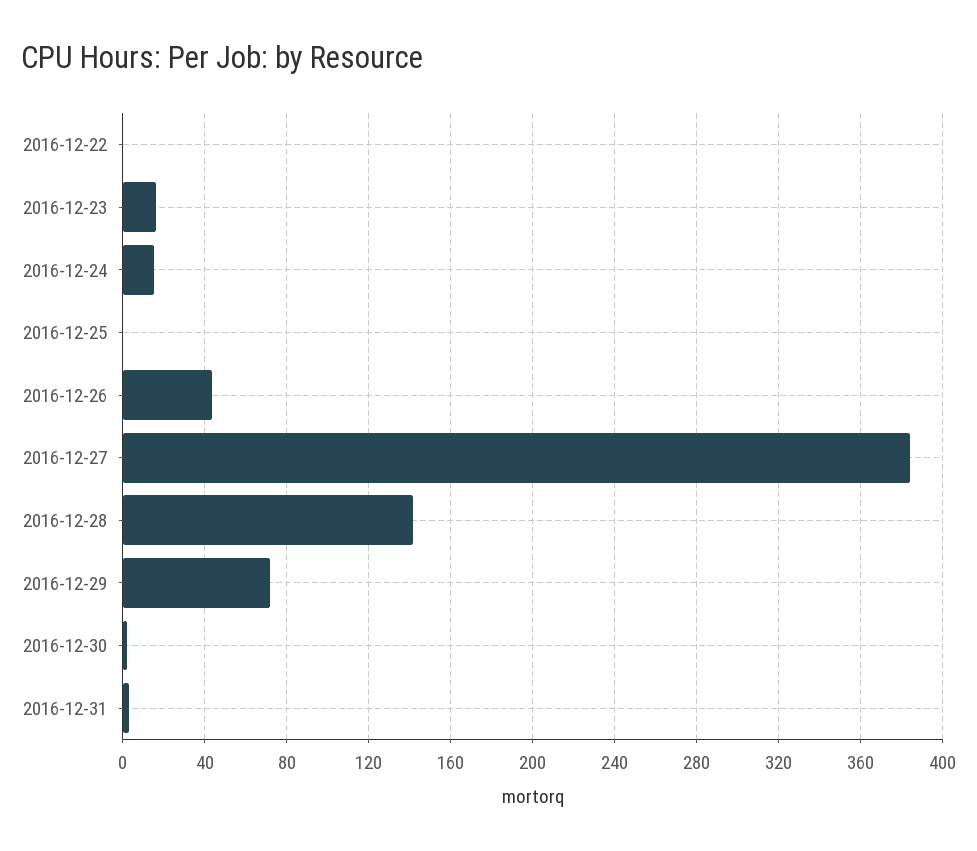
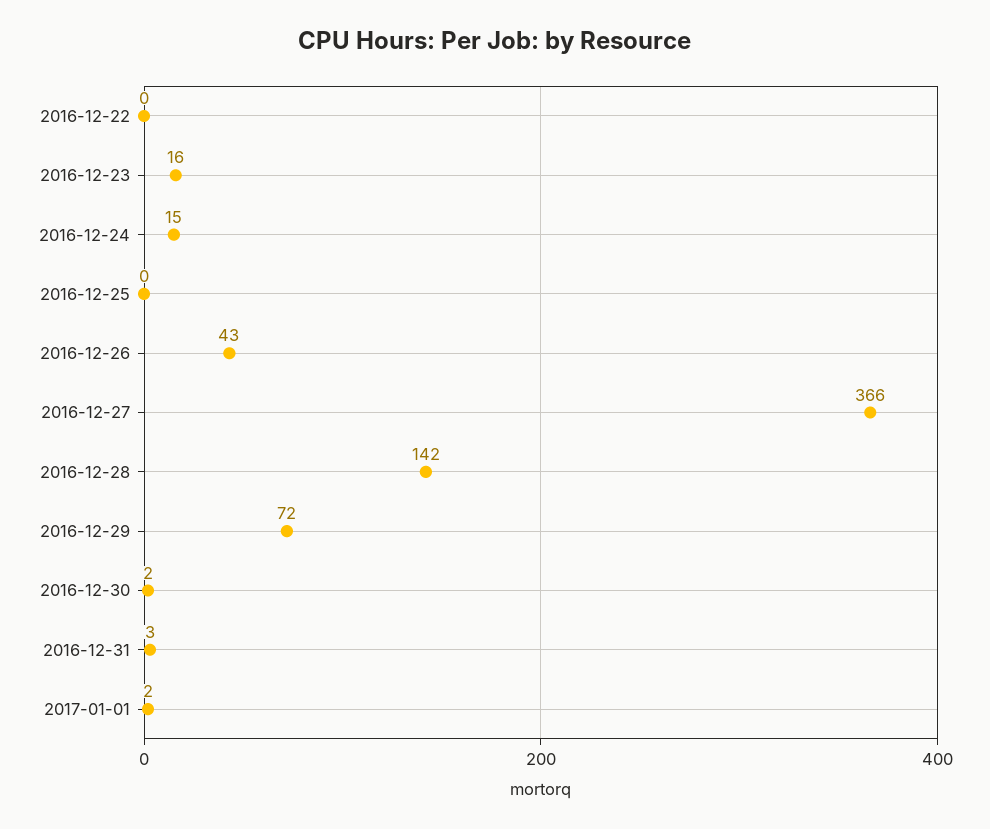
2016-12-27: 385 -> 366
2017-01-01: none -> 2

